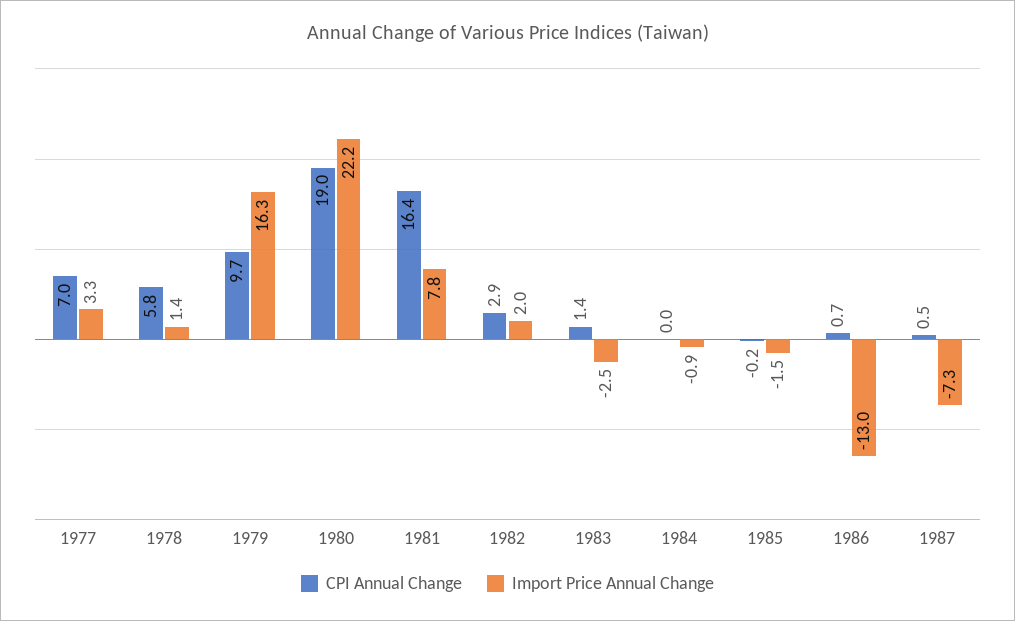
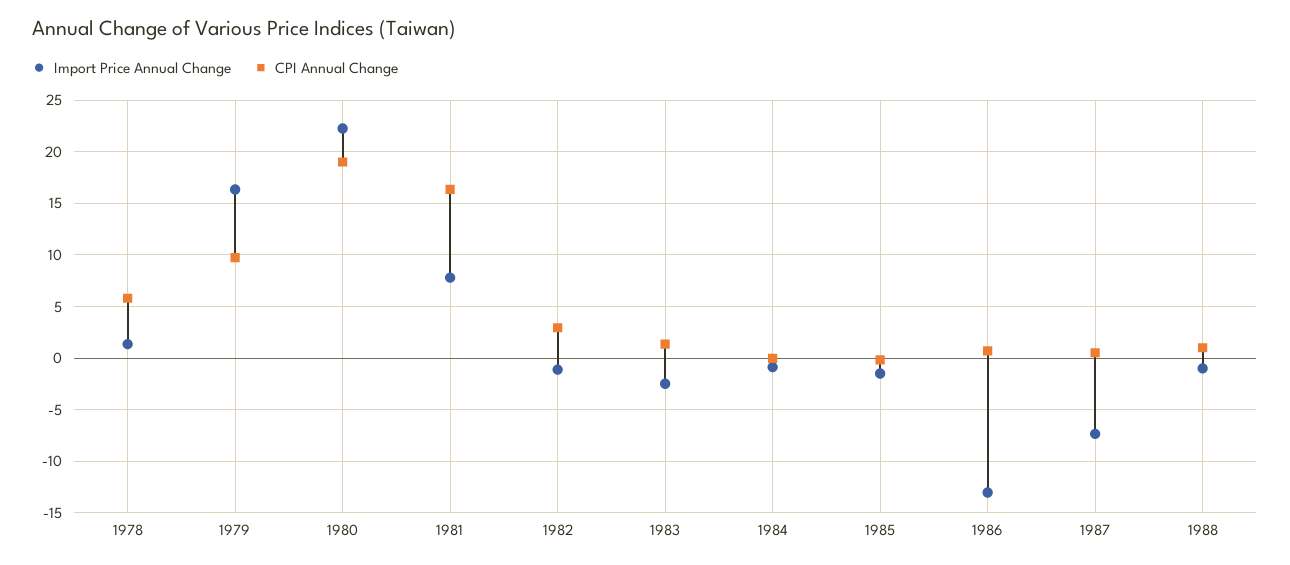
CPI Annual Change, 1977: 7 -> none
Import Price Annual Change, 1977: 3.3 -> none
Import Price Annual Change, 1982: 2 -> -1
Import Price Annual Change, 1988: none -> -1
CPI Annual Change, 1988: none -> 1

